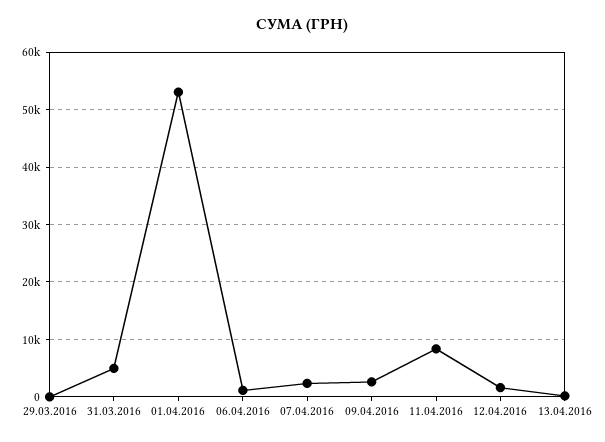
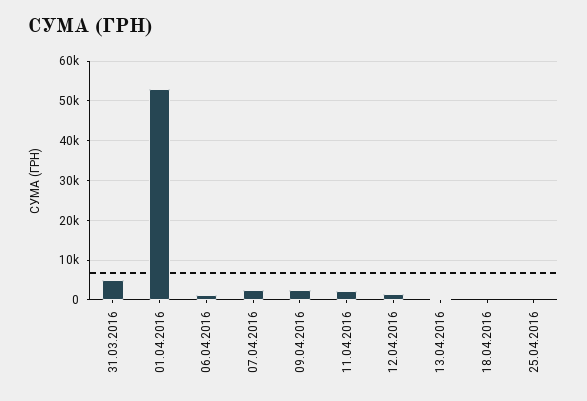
29.03.2016: 0 -> none
11.04.2016: 8000 -> 2000
18.04.2016: none -> 0
25.04.2016: none -> 0

